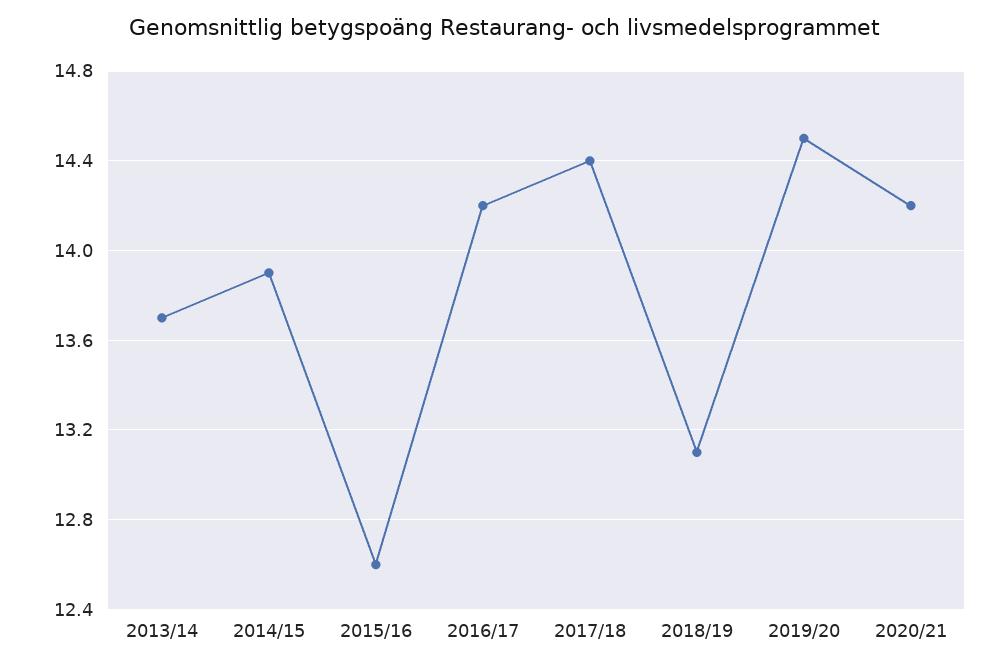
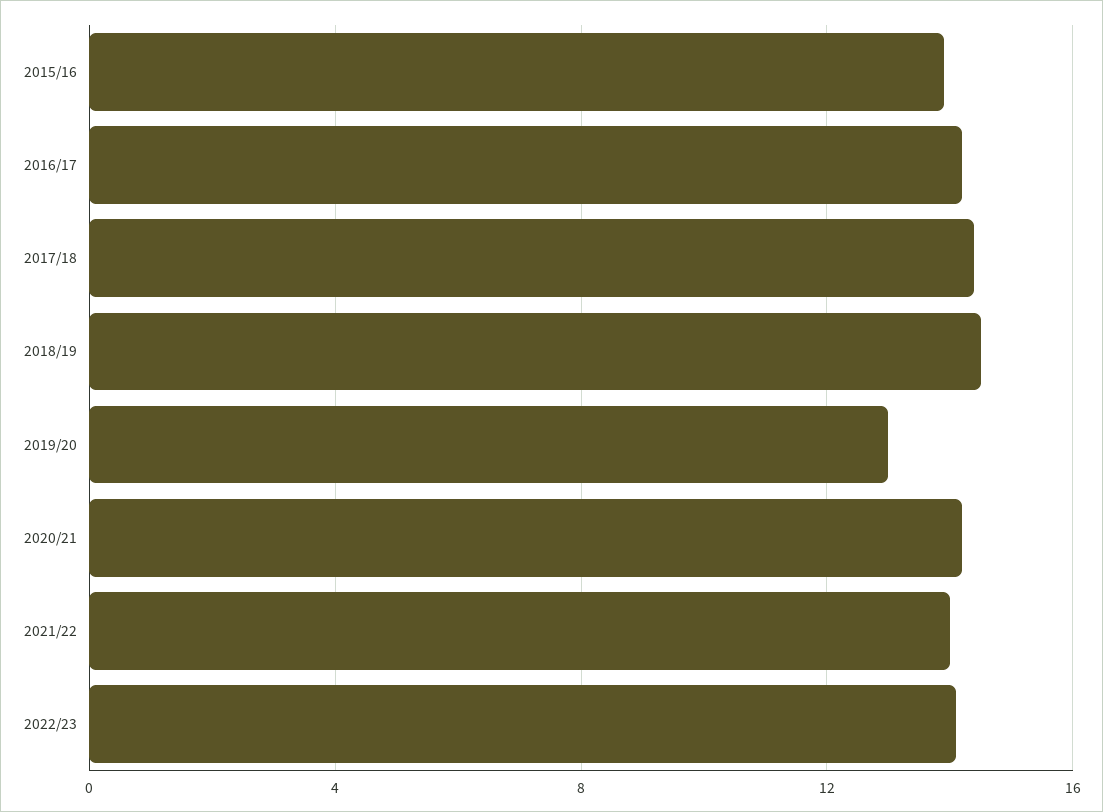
2013/14: 13.7 -> none
2014/15: 13.9 -> none
2015/16: 12.6 -> 14
2018/19: 13.1 -> 14.5
2019/20: 14.5 -> 13
2021/22: none -> 14
2022/23: none -> 14

